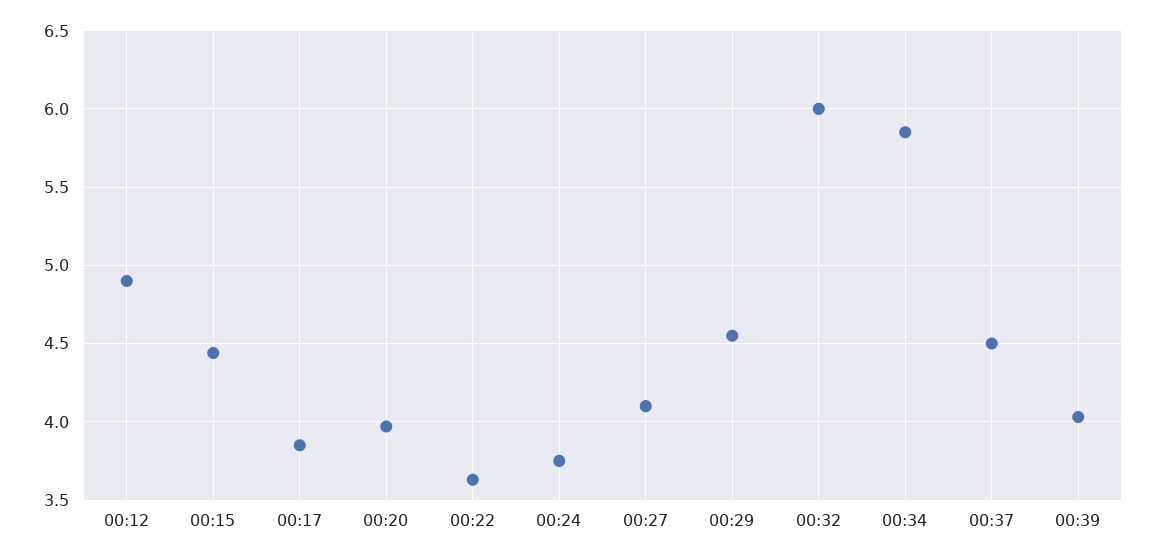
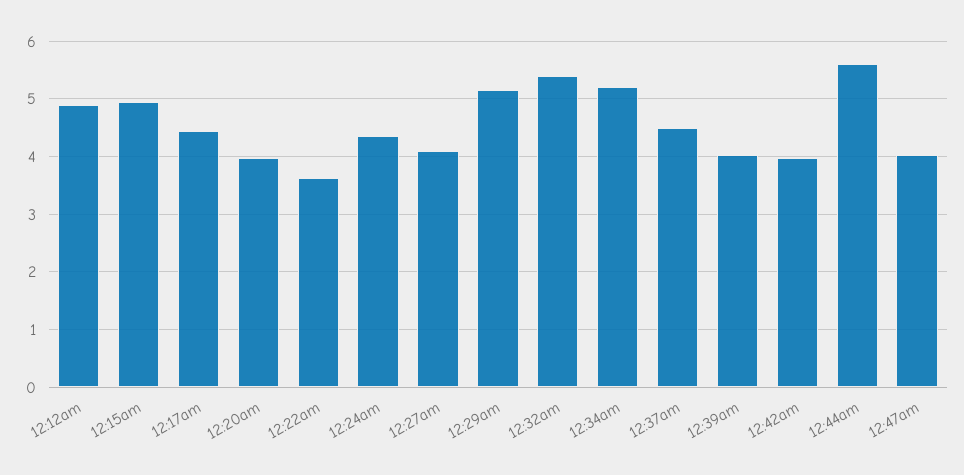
00:15: 4.45 -> 5
00:17: 3.85 -> 4.4
00:24: 3.75 -> 4.4
00:29: 4.55 -> 5.2
00:32: 6 -> 5.4
00:34: 5.85 -> 5.2
12:42am: none -> 4
12:44am: none -> 5.6
12:47am: none -> 4

